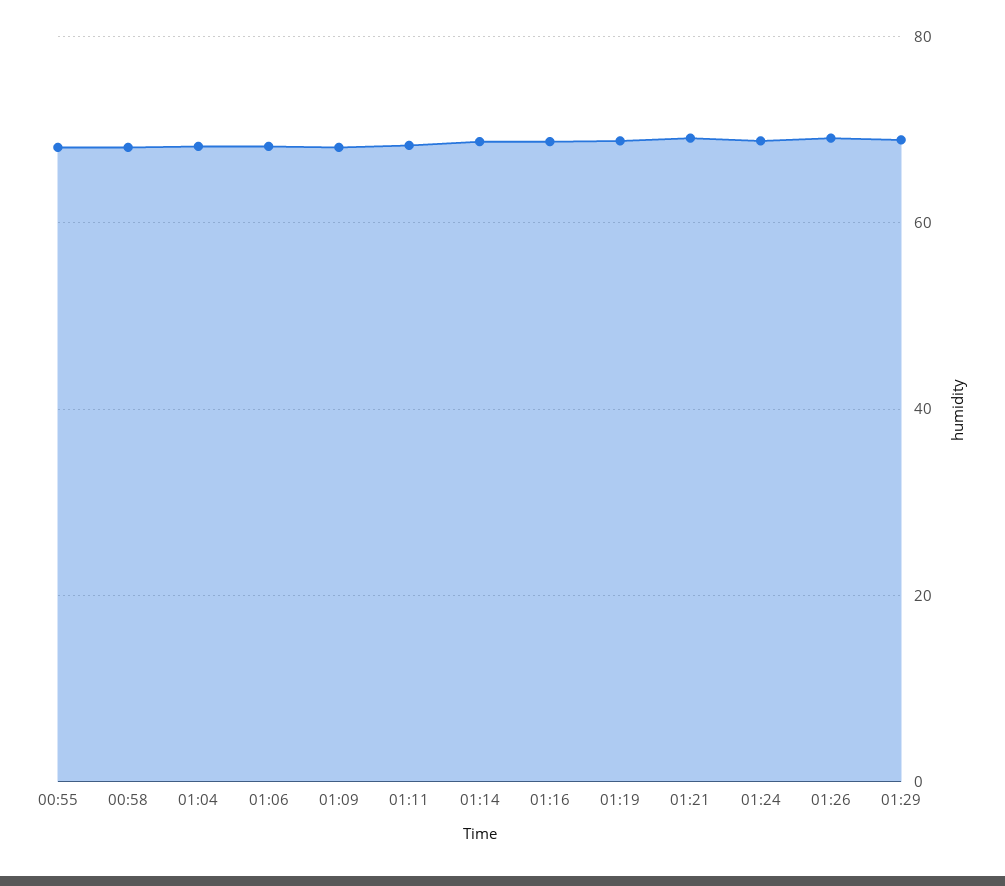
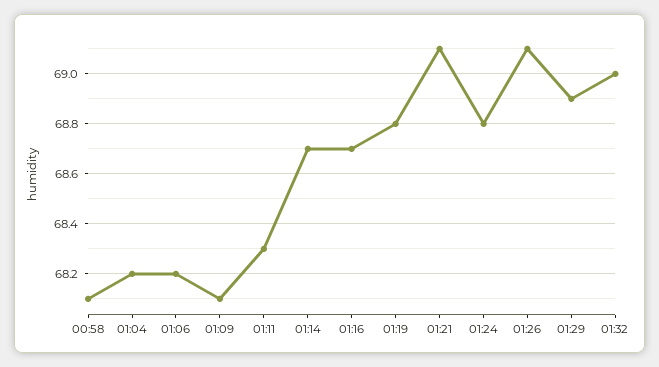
00:55: 68 -> none
01:32: none -> 69

